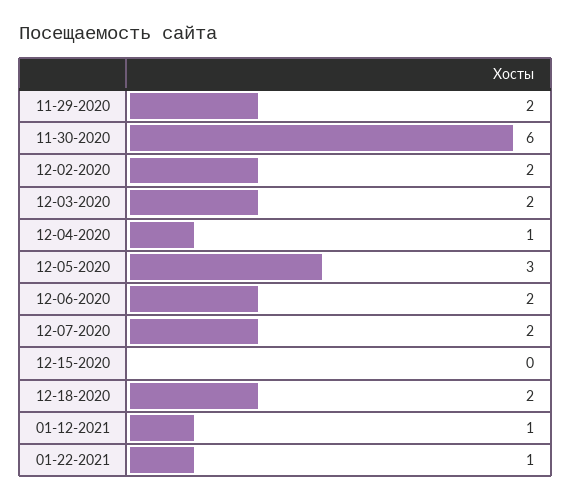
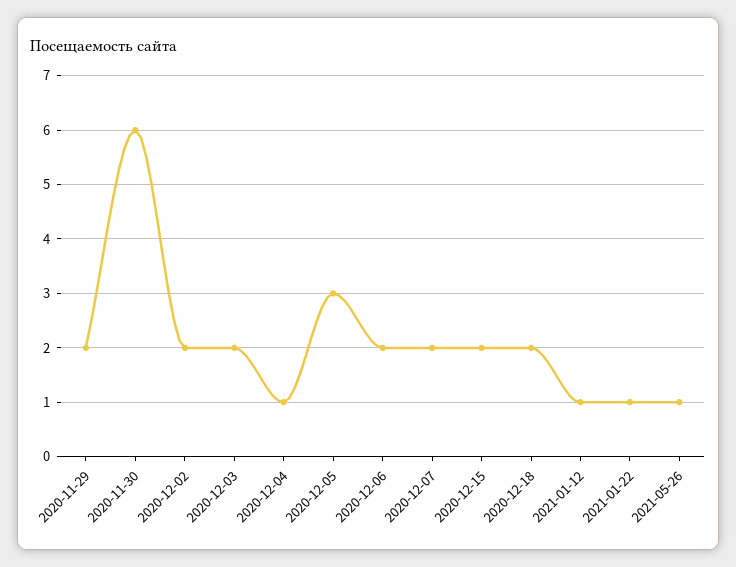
12-15-2020: 0 -> 2
2021-05-26: none -> 1

